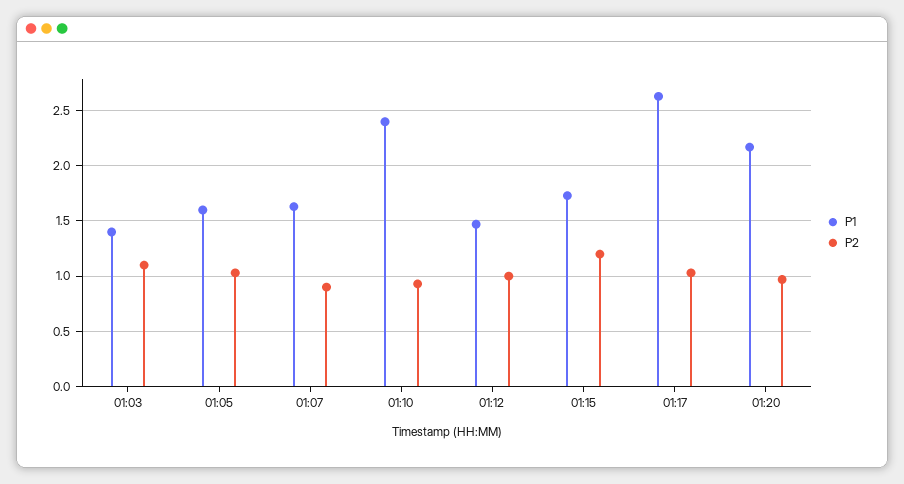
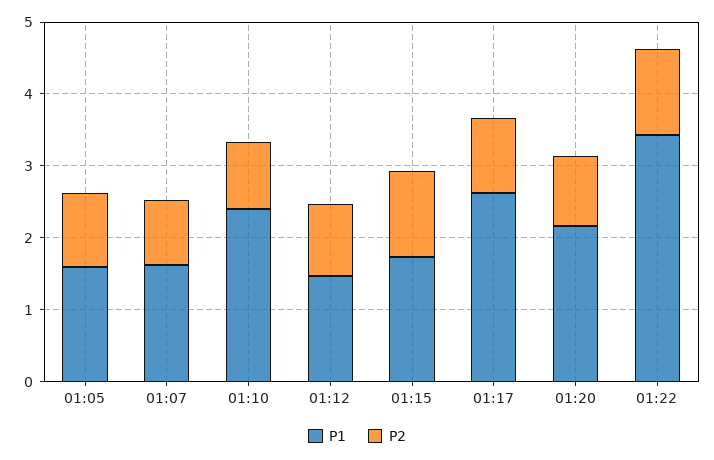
P1, 01:03: 1.4 -> none
P2, 01:03: 1.1 -> none
P1, 01:22: none -> 3.4
P2, 01:22: none -> 1.2

